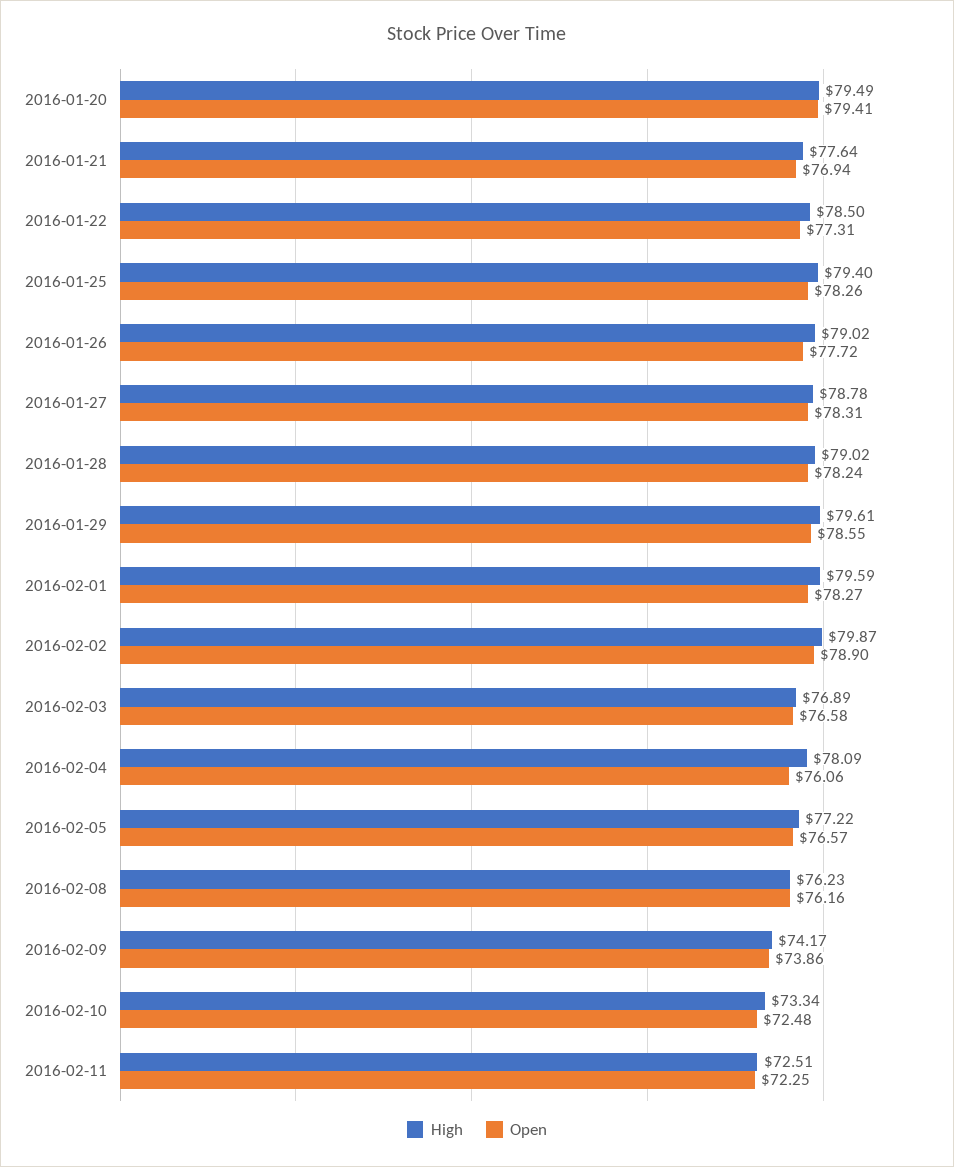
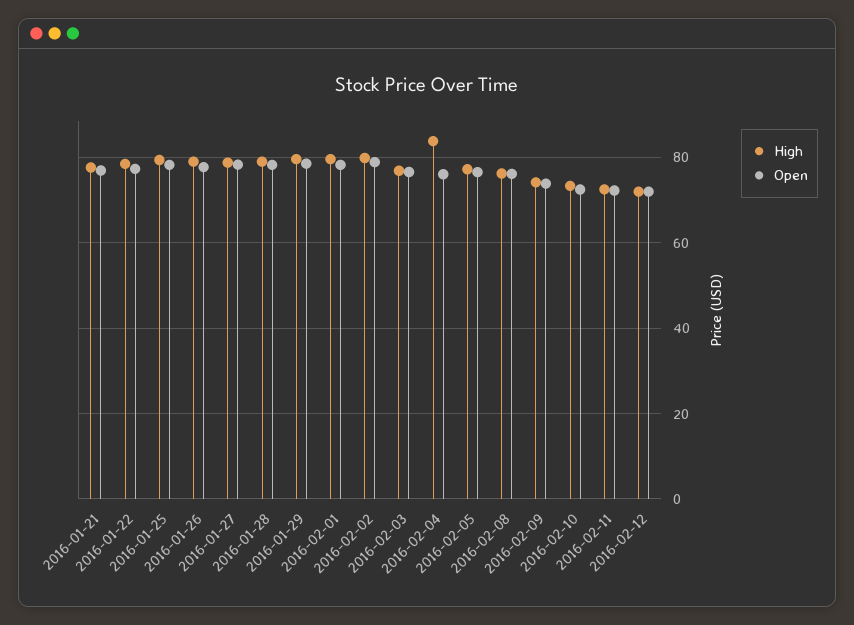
High, 2016-01-20: 79.49 -> none
Open, 2016-01-20: 79.41 -> none
High, 2016-02-04: 78.09 -> 84
High, 2016-02-12: none -> 72
Open, 2016-02-12: none -> 72

